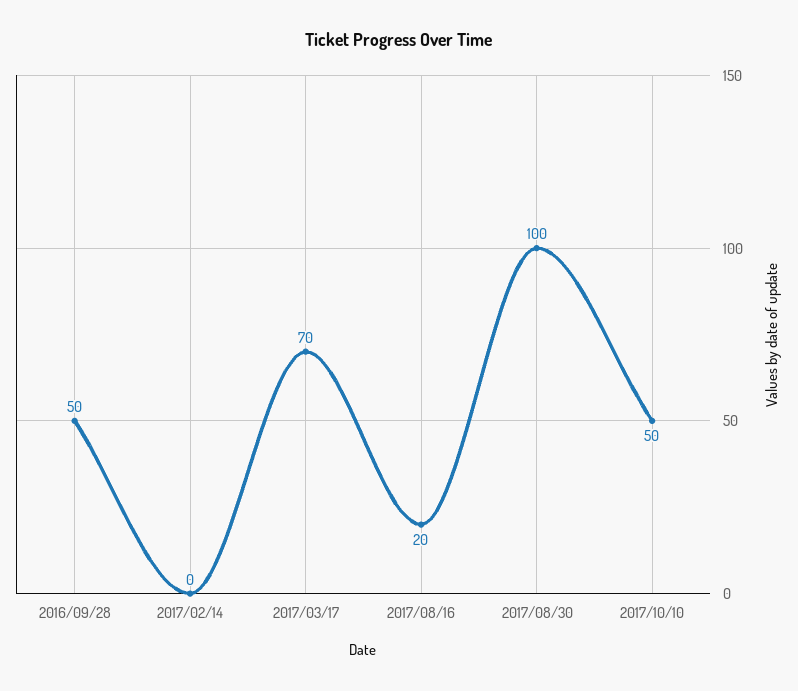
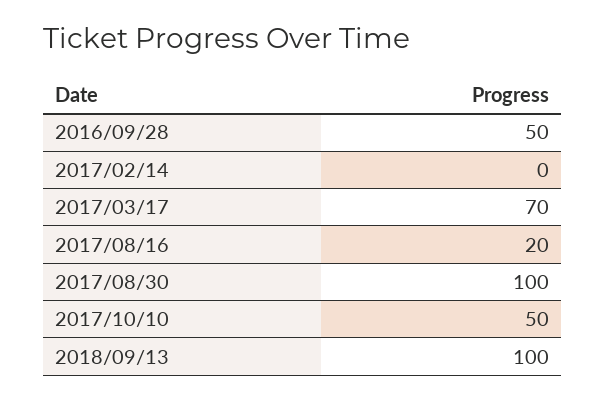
2018/09/13: none -> 100

